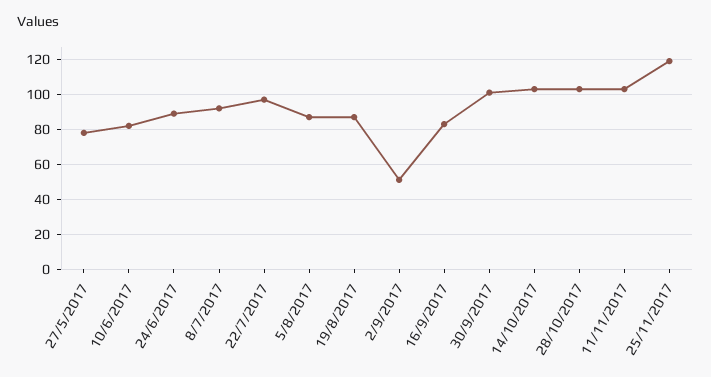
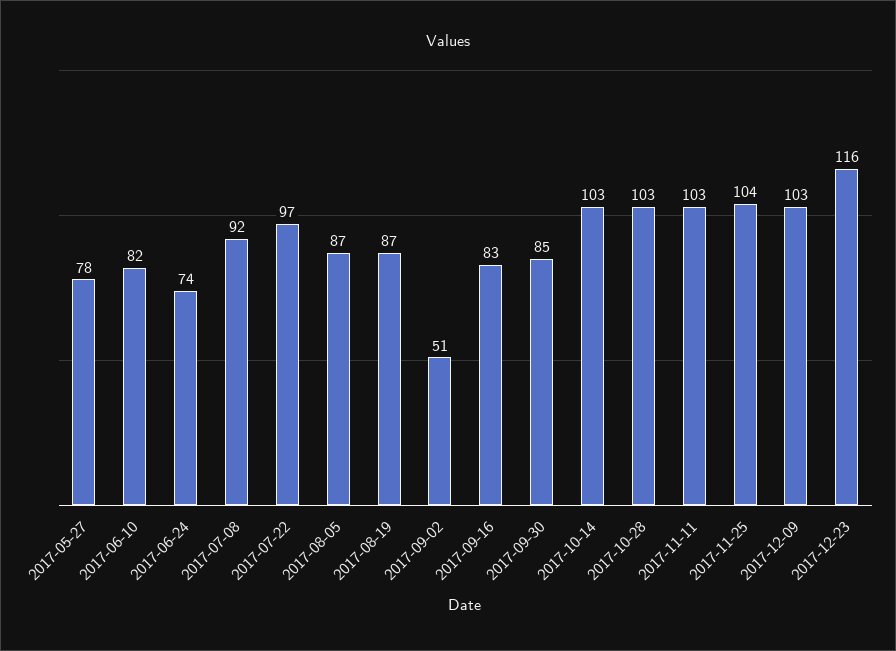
24/6/2017: 90 -> 74
30/9/2017: 100 -> 85
25/11/2017: 120 -> 104
2017-12-09: none -> 103
2017-12-23: none -> 116

